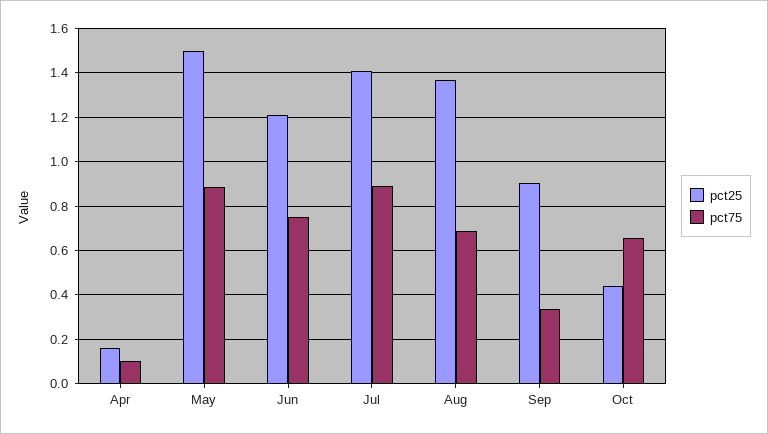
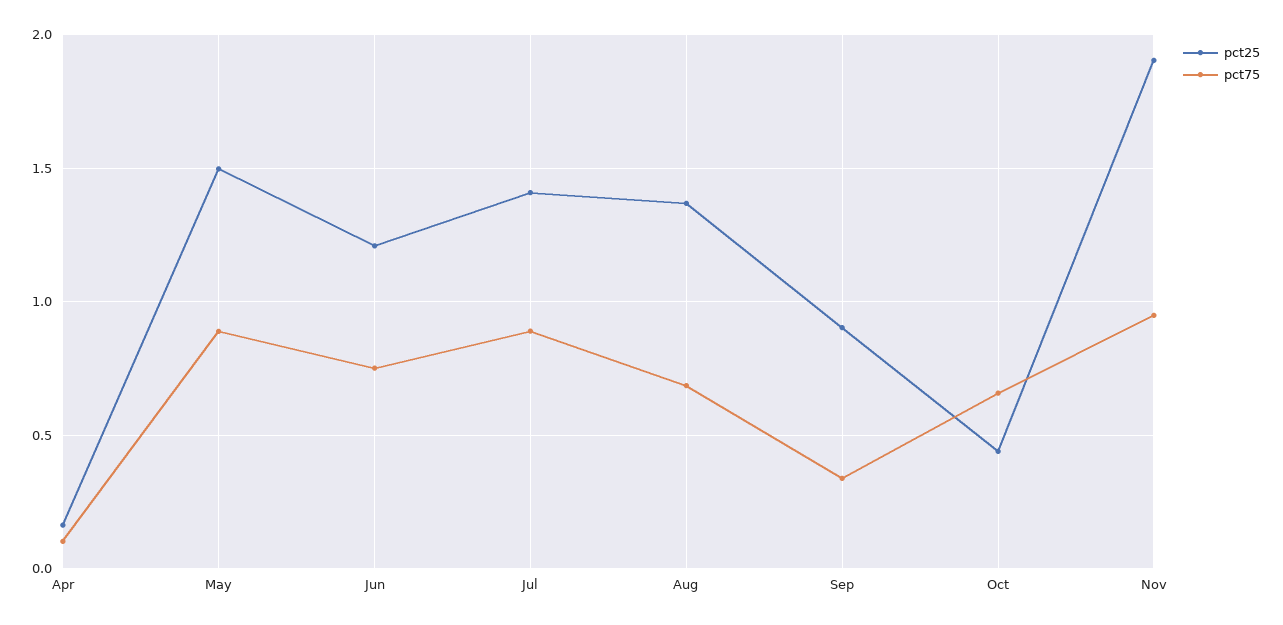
pct25, Nov: none -> 1.9
pct75, Nov: none -> 0.95

